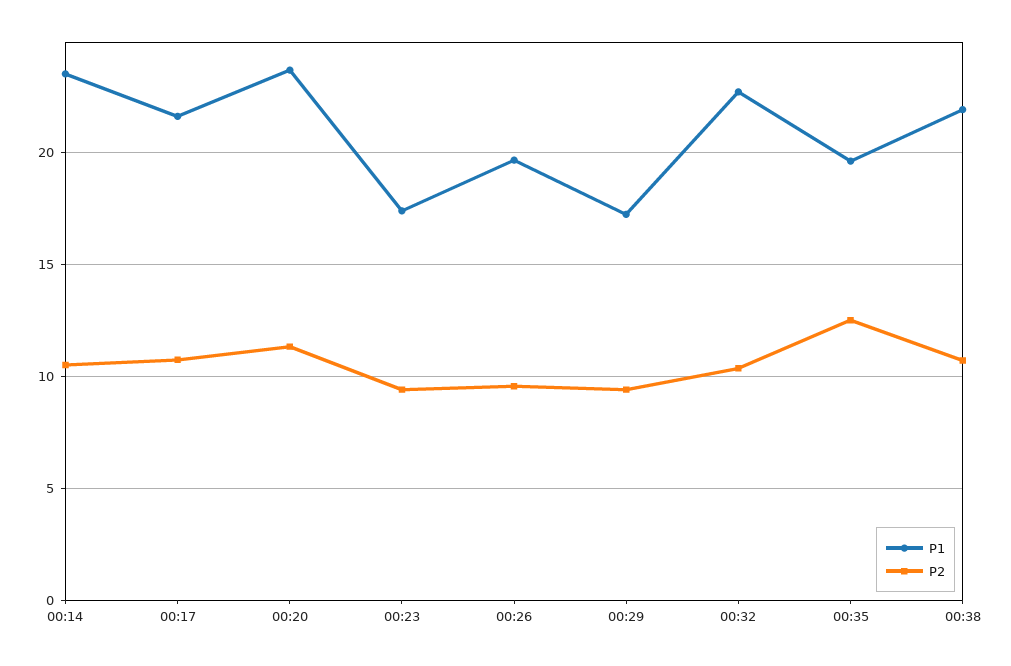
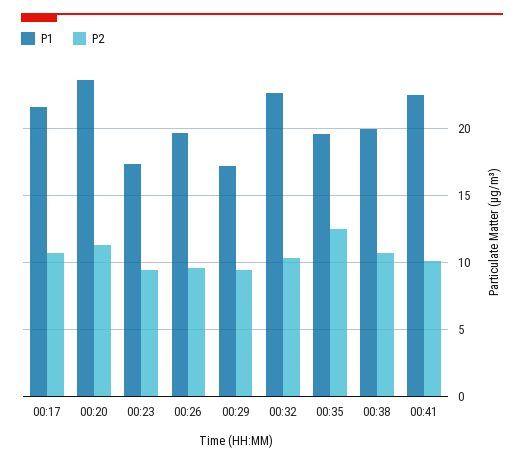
P1, 00:14: 23.5 -> none
P2, 00:14: 10.5 -> none
P1, 00:38: 22 -> 20
P1, 00:41: none -> 22.5
P2, 00:41: none -> 10

